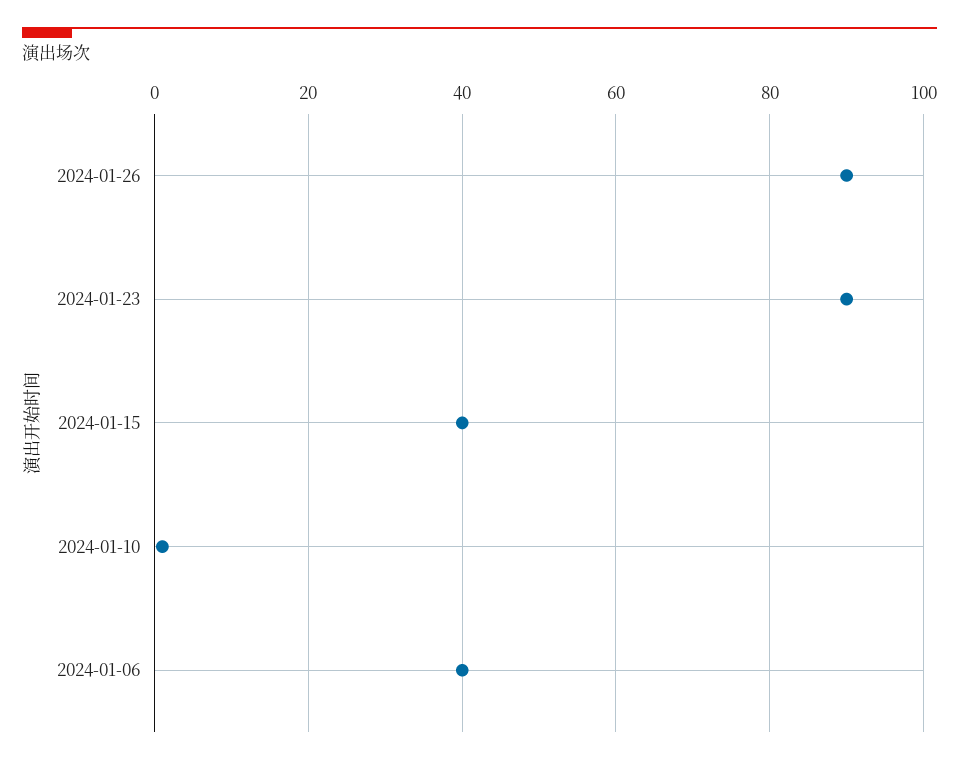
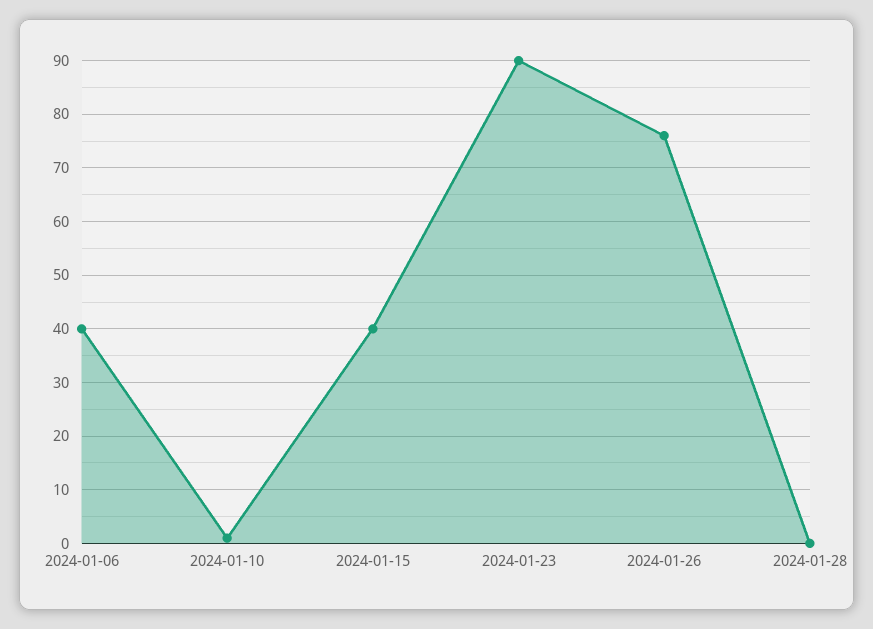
2024-01-26: 90 -> 75
2024-01-28: none -> 0

